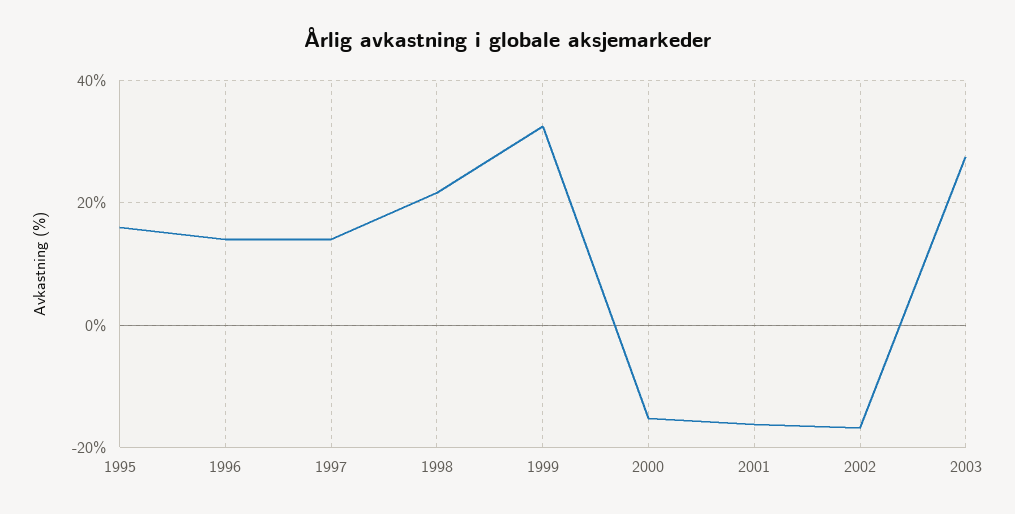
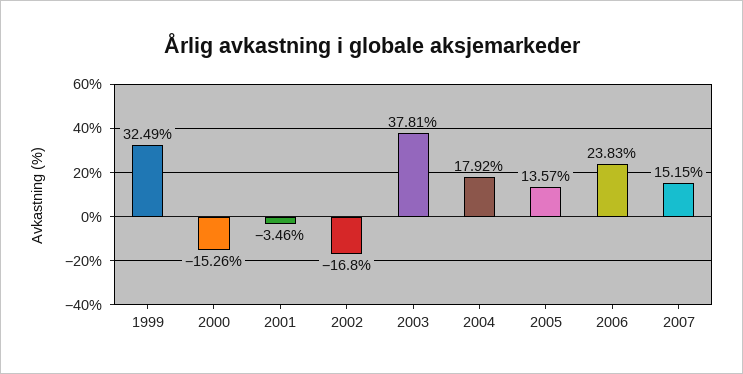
1995: 16 -> none
1996: 14 -> none
1997: 14 -> none
1998: 22 -> none
2001: -16 -> -3.46
2003: 28 -> 37.81
2004: none -> 17.92
2005: none -> 13.57
2006: none -> 23.83
2007: none -> 15.15

